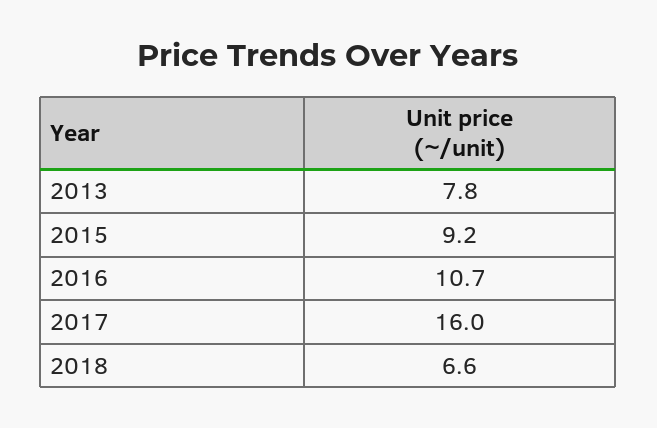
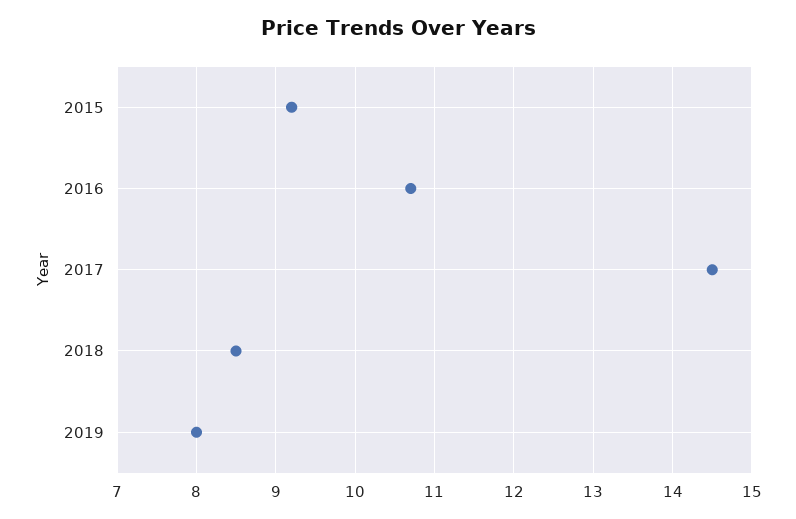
2013: 7.8 -> none
2017: 16 -> 14.5
2018: 6.6 -> 8.5
2019: none -> 8

